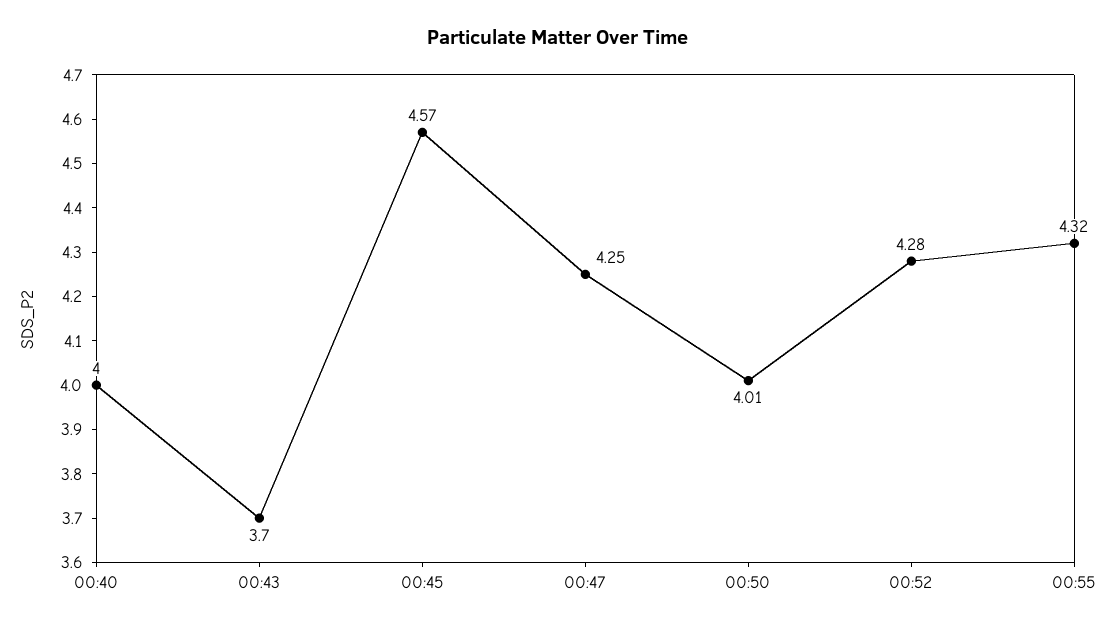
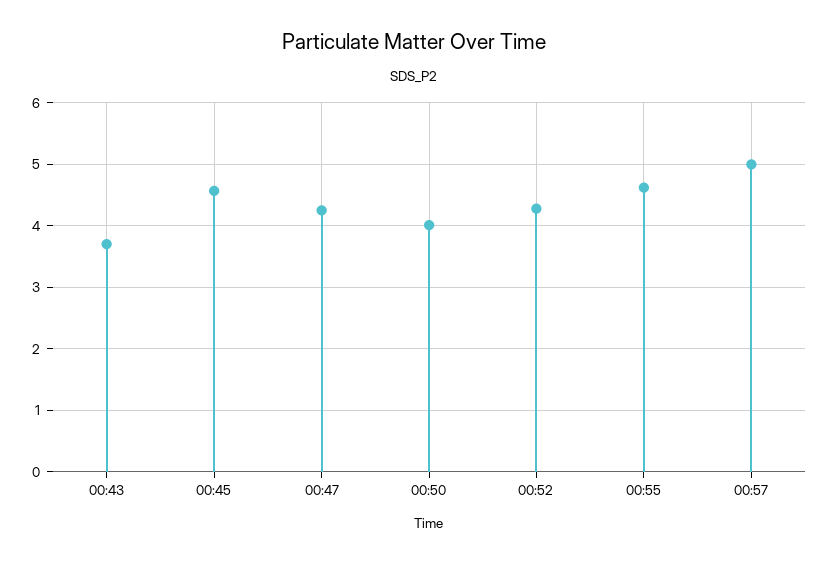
00:40: 4 -> none
00:55: 4.32 -> 4.6
00:57: none -> 5

